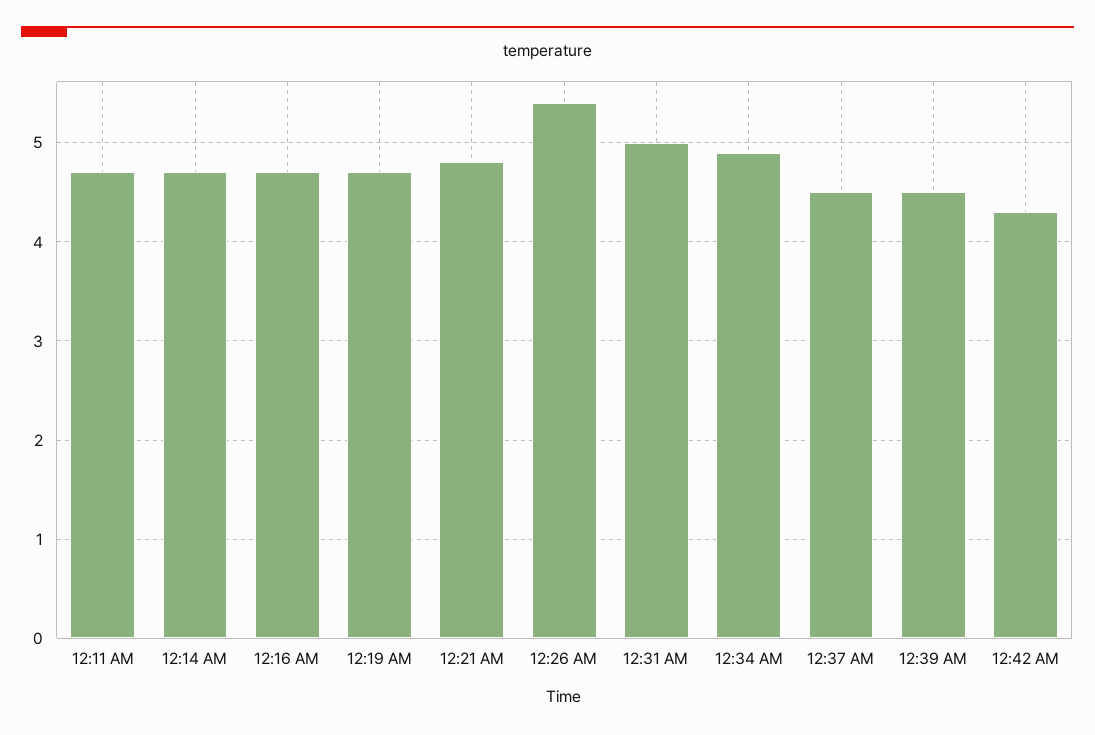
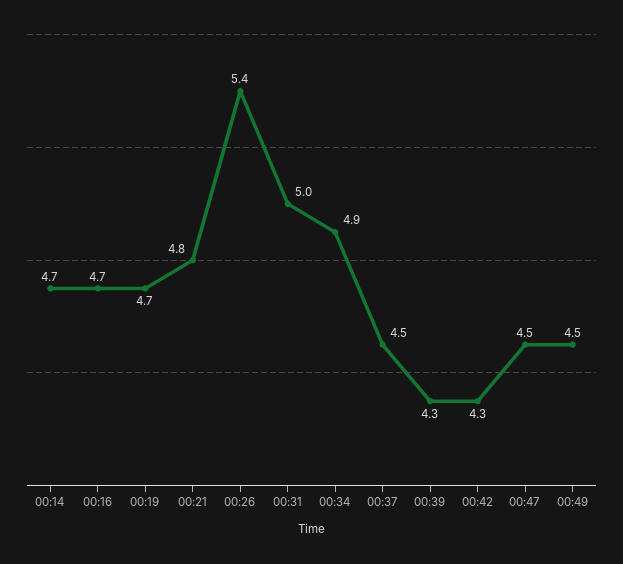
12:11 AM: 4.7 -> none
12:39 AM: 4.5 -> 4.3
00:47: none -> 4.5
00:49: none -> 4.5

